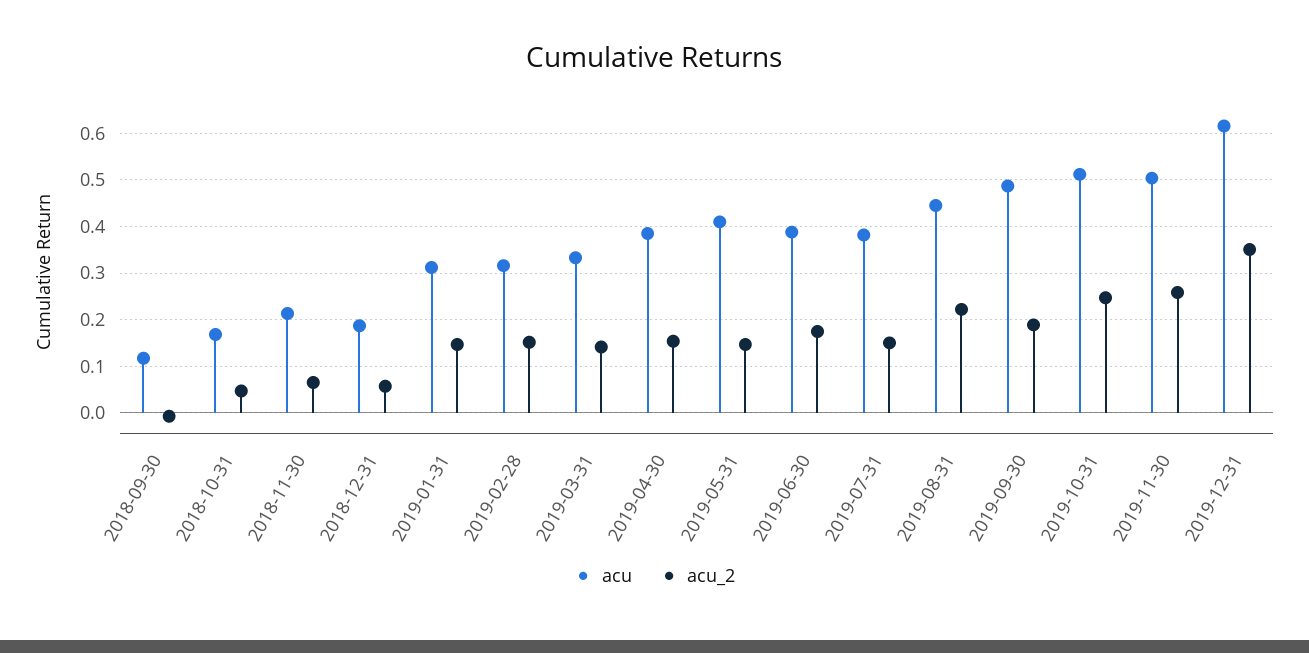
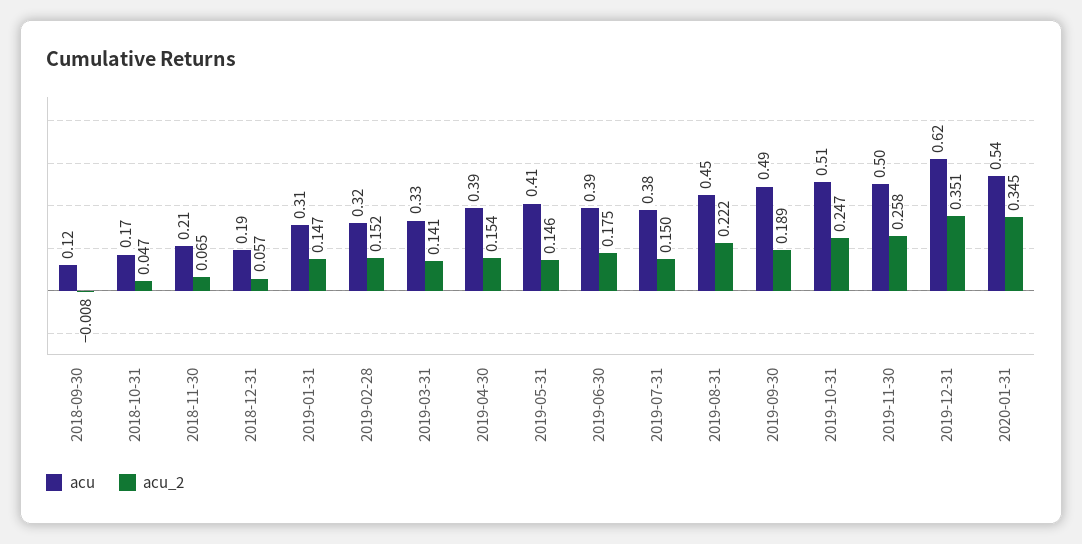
acu, 2020-01-31: none -> 0.54
acu_2, 2020-01-31: none -> 0.345

